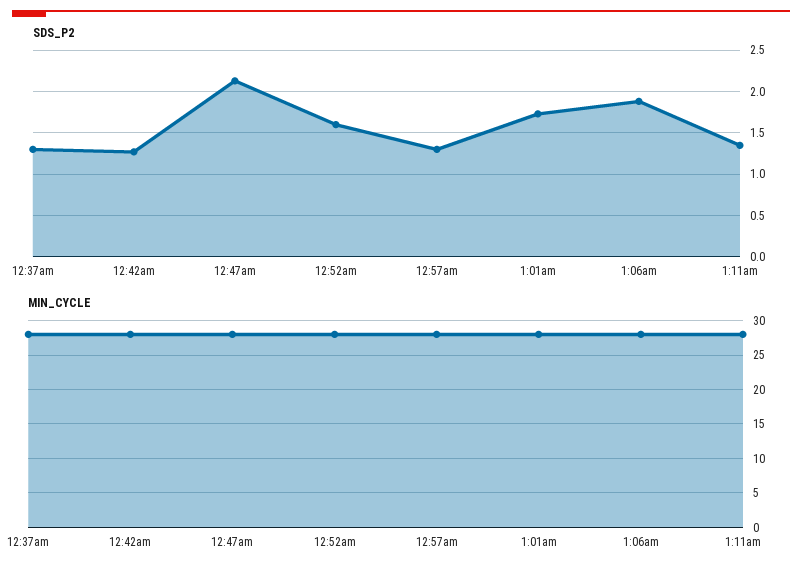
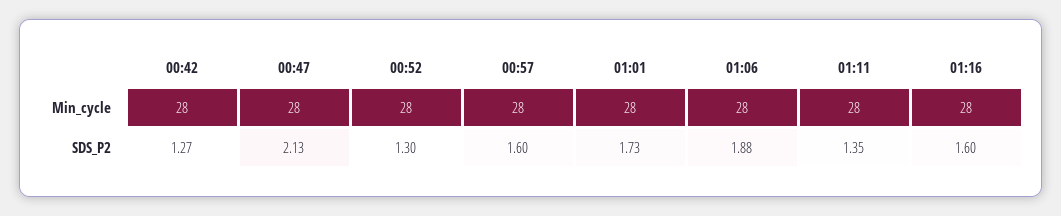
SDS_P2, 12:37am: 1.3 -> none
SDS_P2, 12:52am: 1.6 -> 1.3
SDS_P2, 12:57am: 1.3 -> 1.6
MIN_CYCLE, 12:37am: 28 -> none
MIN_CYCLE, 01:16: none -> 28
SDS_P2, 01:16: none -> 1.6

